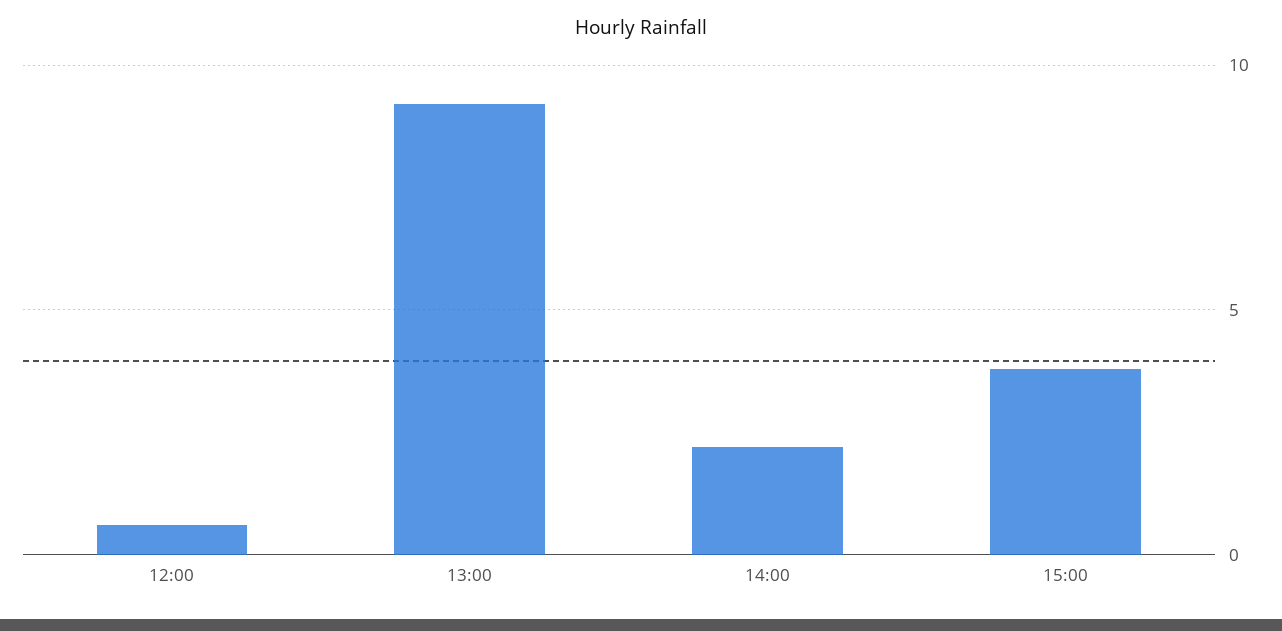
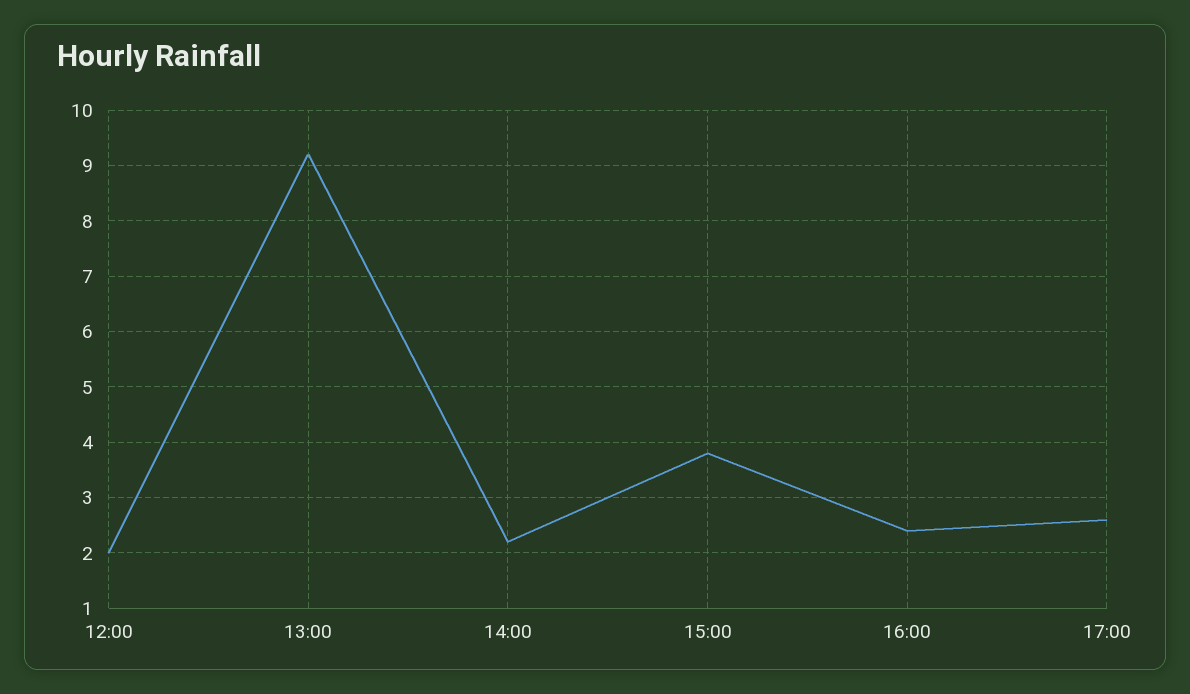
12:00: 0.5 -> 2
16:00: none -> 2.5
17:00: none -> 2.5

